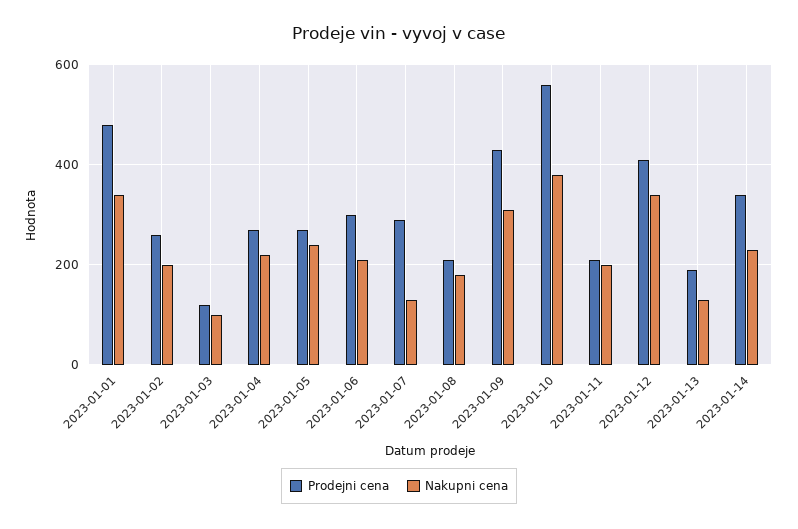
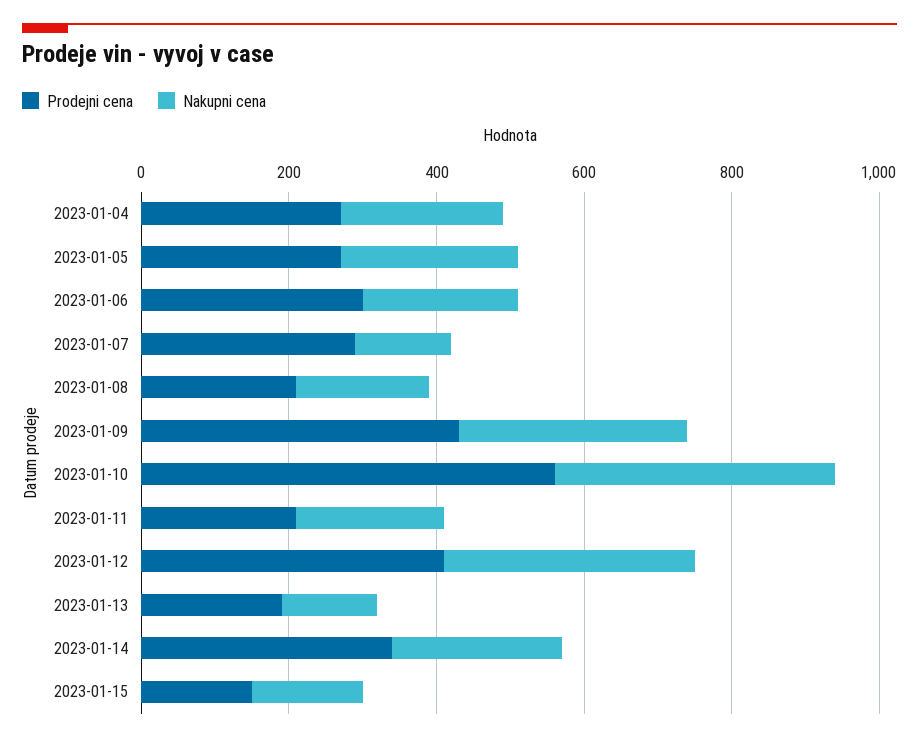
Prodejni cena, 2023-01-01: 480 -> none
Nakupni cena, 2023-01-01: 340 -> none
Prodejni cena, 2023-01-02: 260 -> none
Nakupni cena, 2023-01-02: 200 -> none
Prodejni cena, 2023-01-03: 120 -> none
Nakupni cena, 2023-01-03: 100 -> none
Prodejni cena, 2023-01-15: none -> 150
Nakupni cena, 2023-01-15: none -> 150

